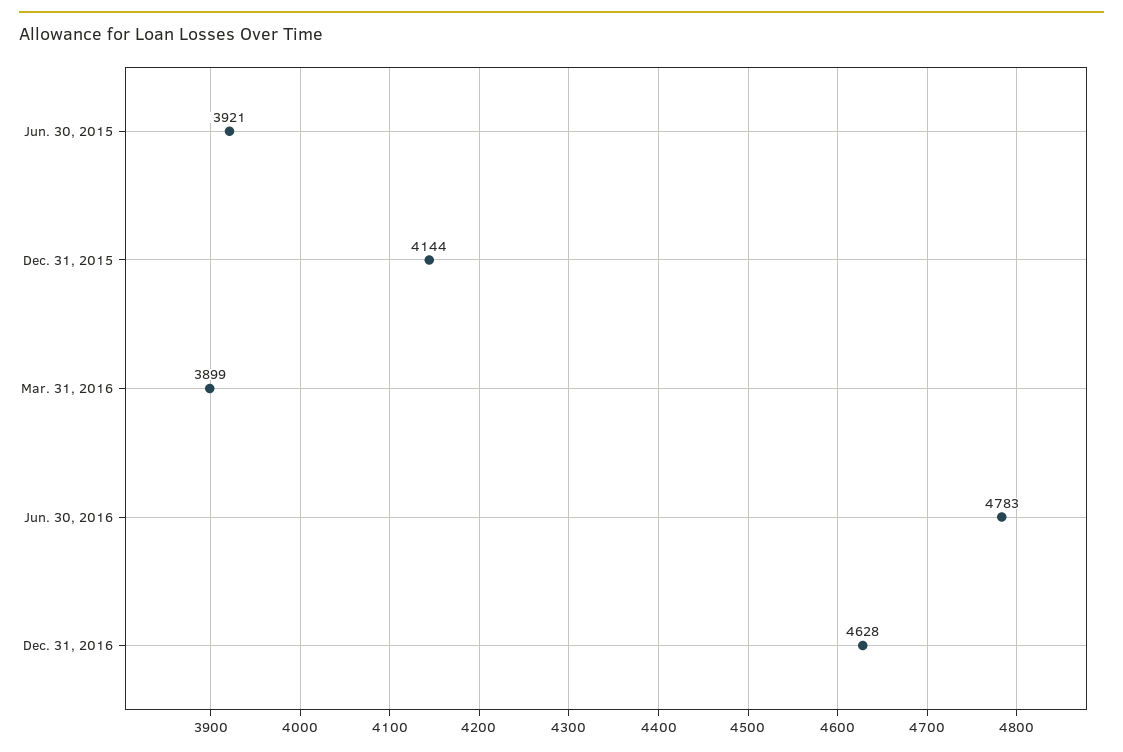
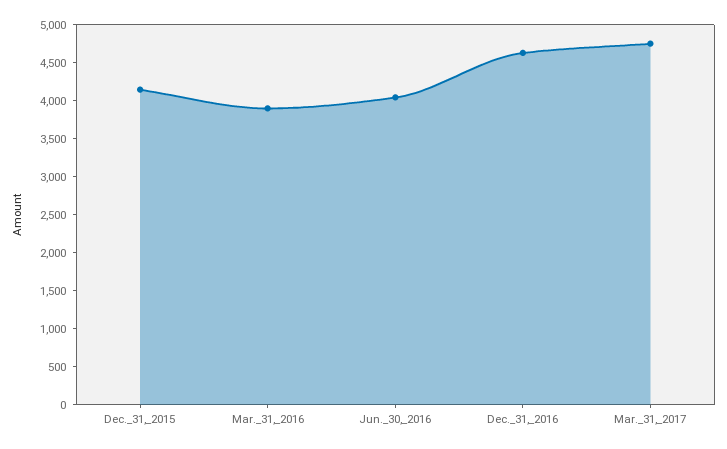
Jun. 30, 2015: 3921 -> none
Jun. 30, 2016: 4783 -> 4000
Mar._31,_2017: none -> 4750

